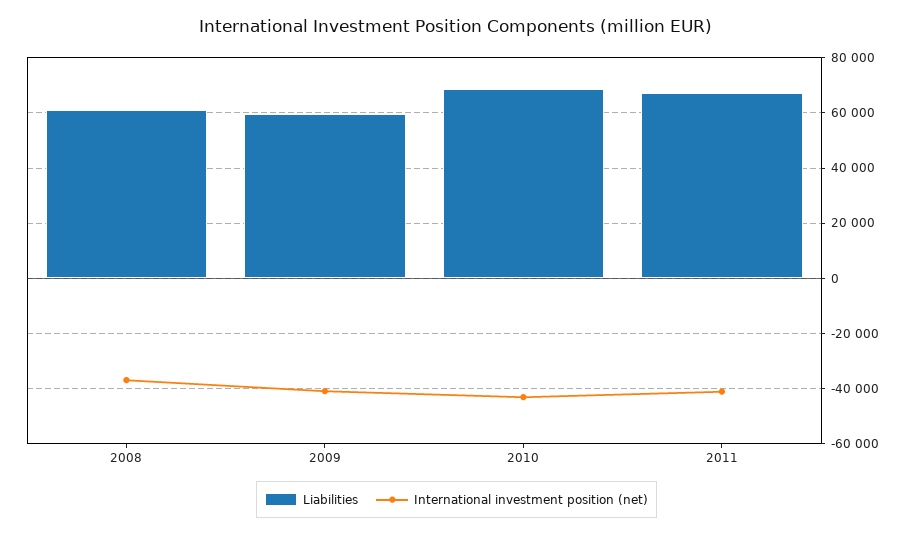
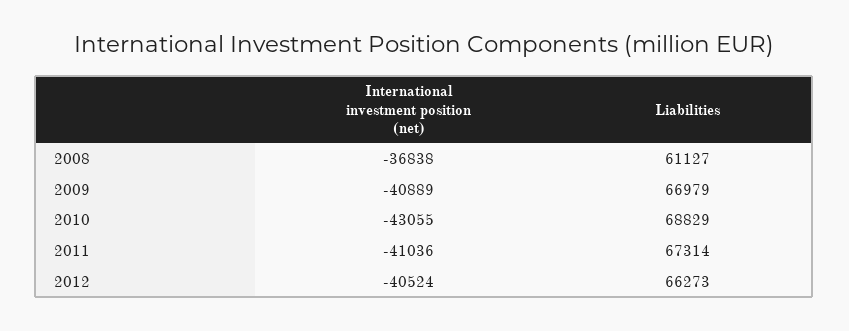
Liabilities, 2009: 60000 -> 66979
International investment position (net), 2012: none -> -40524
Liabilities, 2012: none -> 66273

